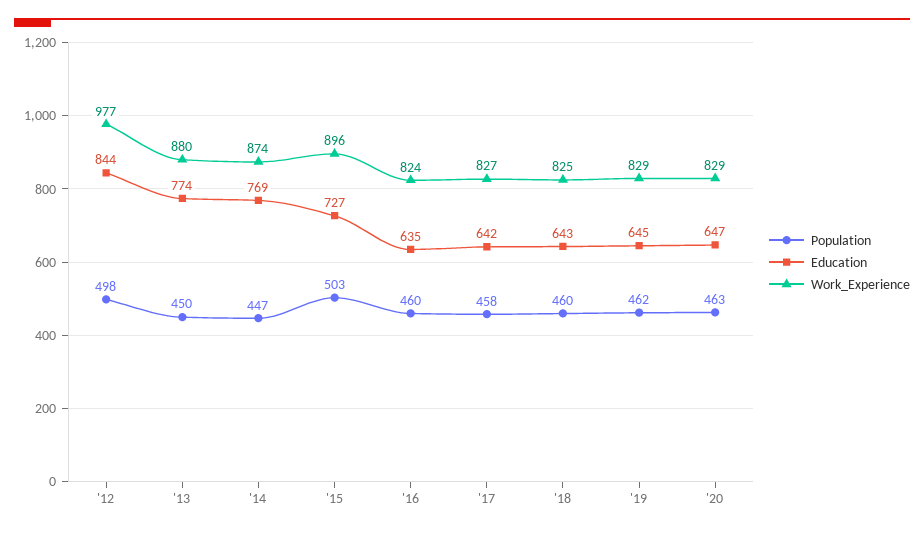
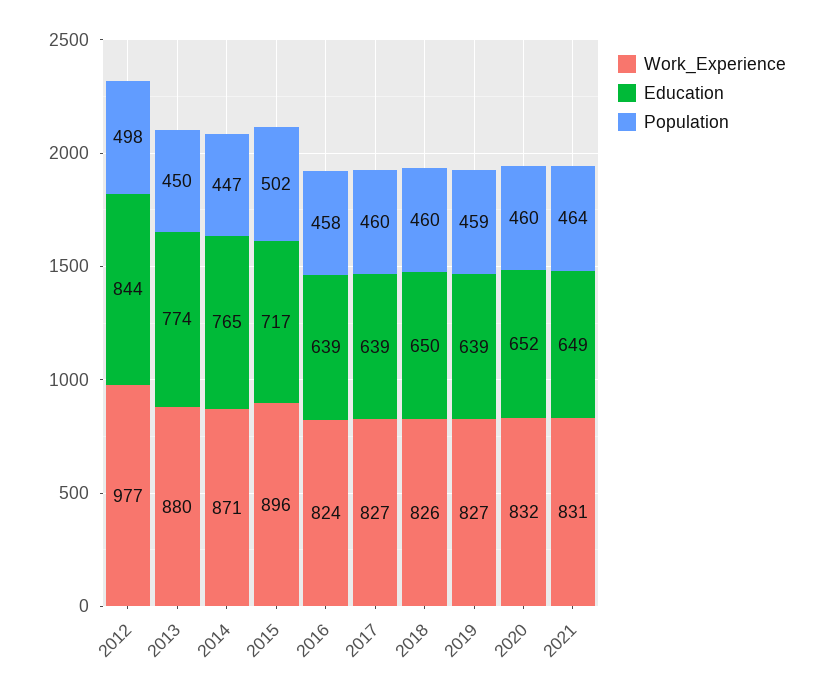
Education, '14: 769 -> 765
Work_Experience, '14: 874 -> 871
Population, '15: 503 -> 502
Education, '15: 727 -> 717
Population, '16: 460 -> 458
Education, '16: 635 -> 639
Population, '17: 458 -> 460
Education, '17: 642 -> 639
Education, '18: 643 -> 650
Work_Experience, '18: 825 -> 826
Population, '19: 462 -> 459
Education, '19: 645 -> 639
Work_Experience, '19: 829 -> 827
Population, '20: 463 -> 460
Education, '20: 647 -> 652
Work_Experience, '20: 829 -> 832
Work_Experience, 2021: none -> 831
Education, 2021: none -> 649
Population, 2021: none -> 464

